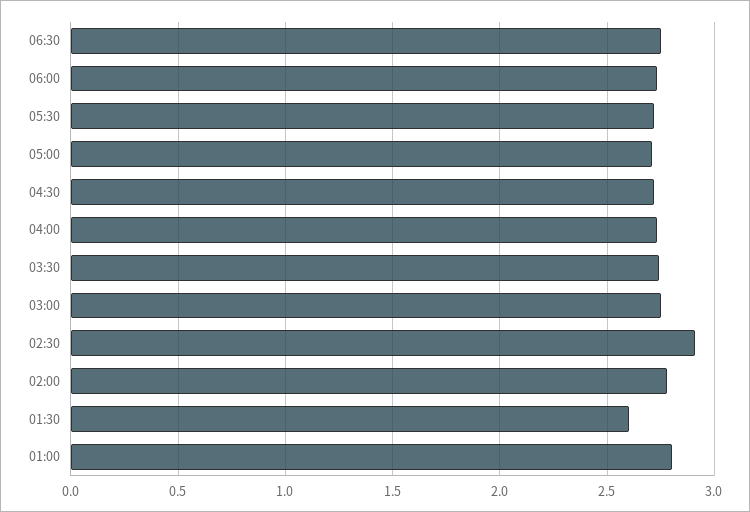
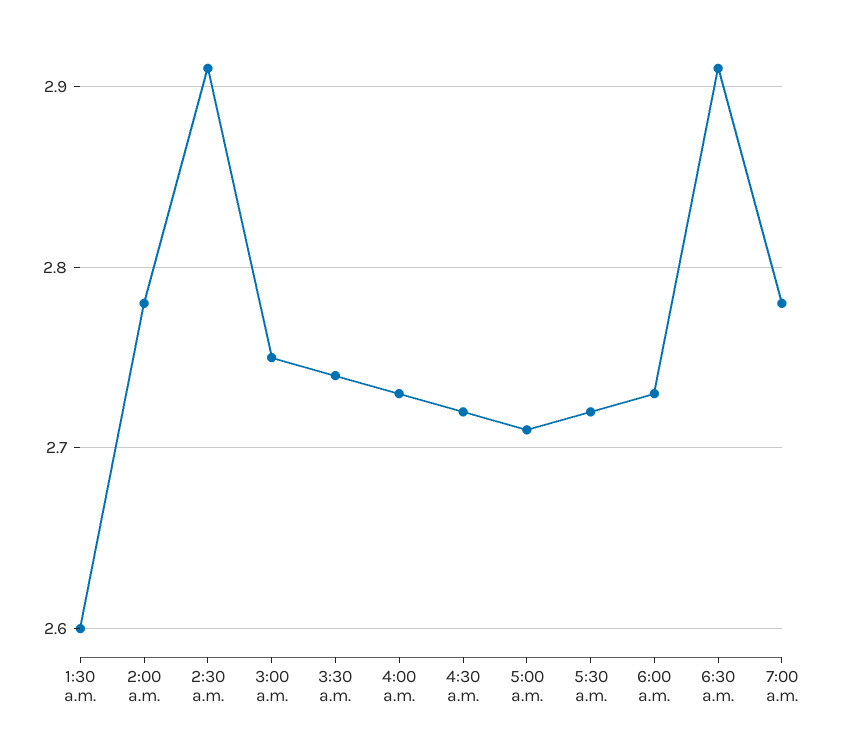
06:30: 2.75 -> 2.91
01:00: 2.8 -> none
7:00 a.m.: none -> 2.78

